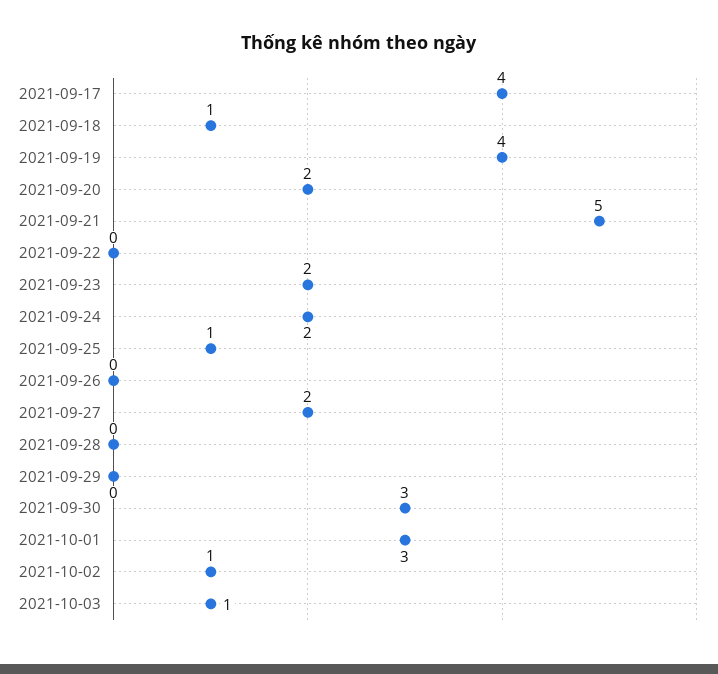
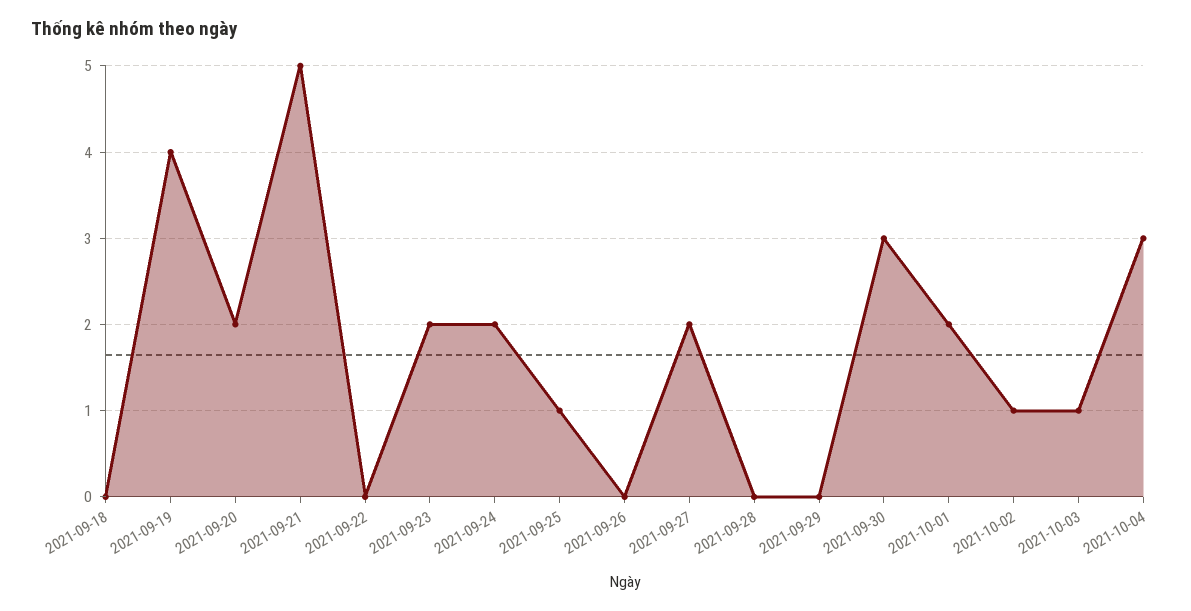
2021-09-17: 4 -> none
2021-09-18: 1 -> 0
2021-10-01: 3 -> 2
2021-10-04: none -> 3

